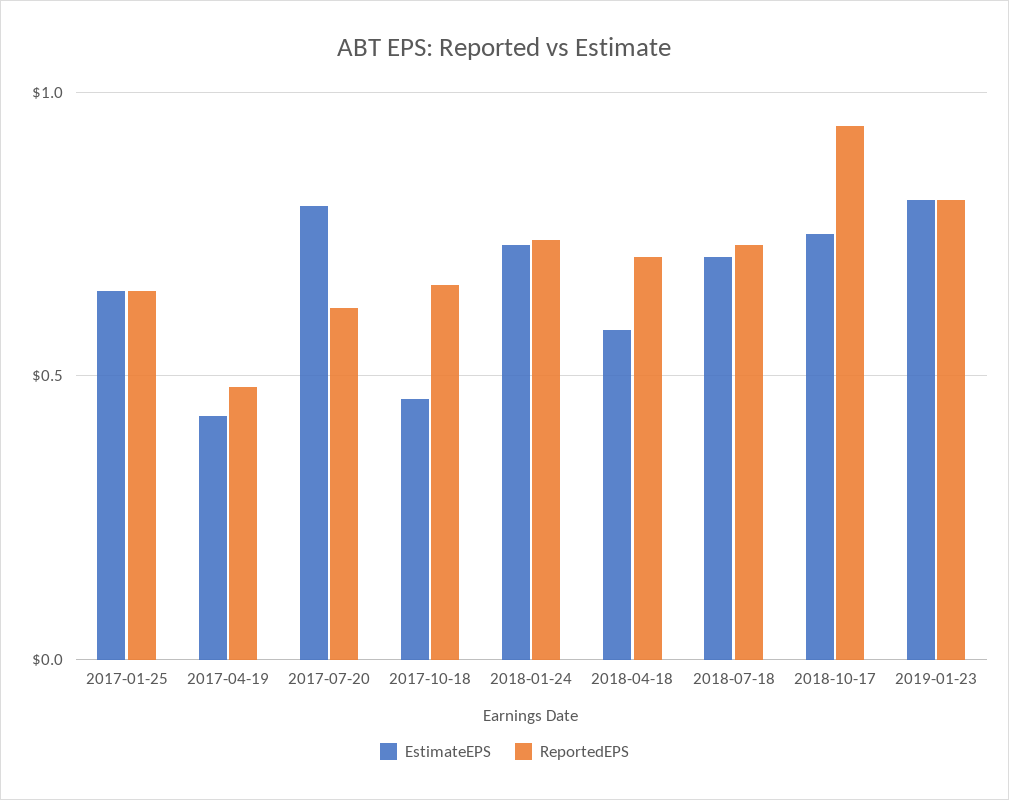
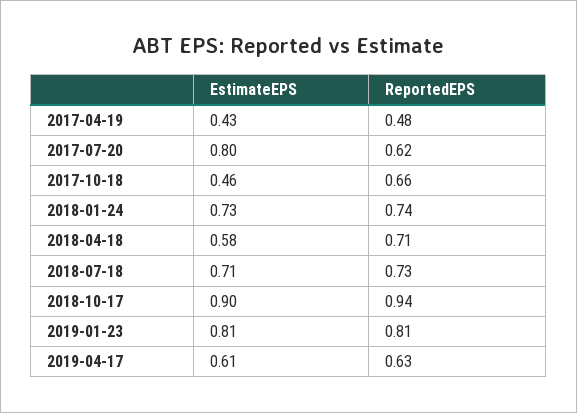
EstimateEPS, 2017-01-25: 0.65 -> none
ReportedEPS, 2017-01-25: 0.65 -> none
EstimateEPS, 2018-10-17: 0.75 -> 0.9
EstimateEPS, 2019-04-17: none -> 0.61
ReportedEPS, 2019-04-17: none -> 0.63

